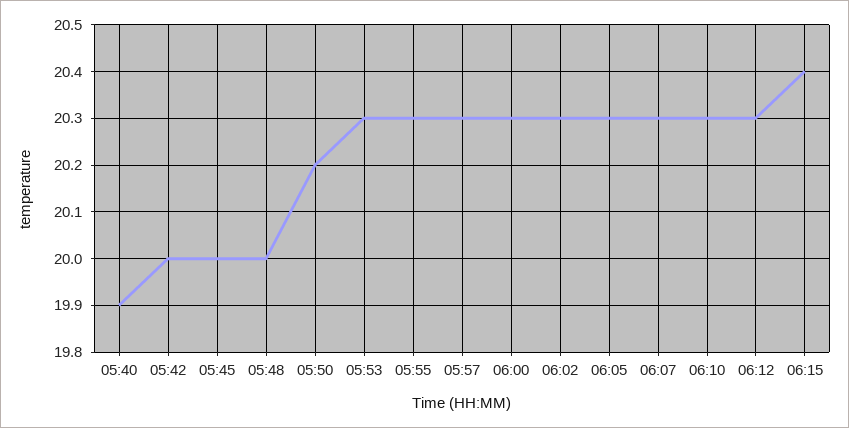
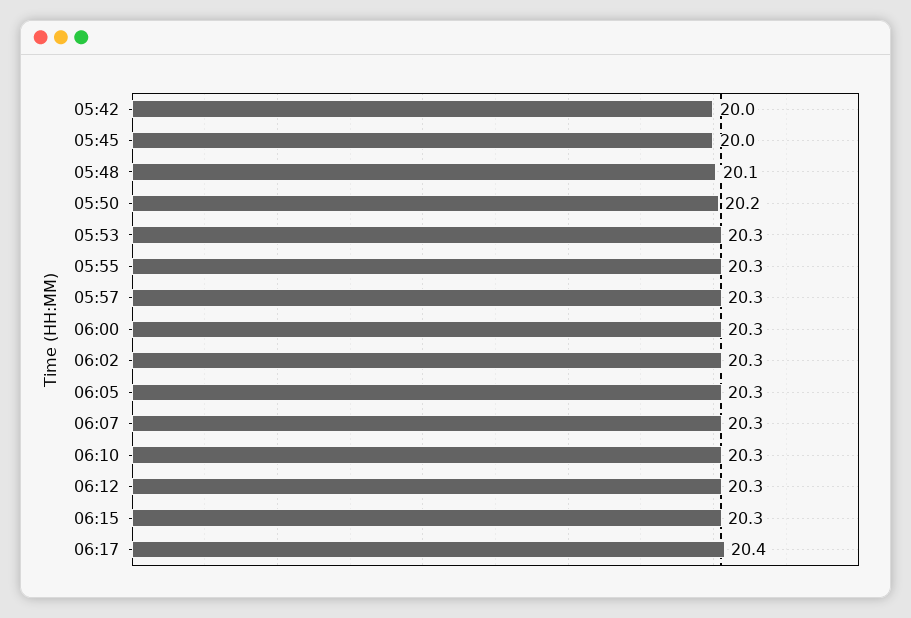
05:40: 19.9 -> none
05:48: 20 -> 20.1
06:15: 20.4 -> 20.3
06:17: none -> 20.4

